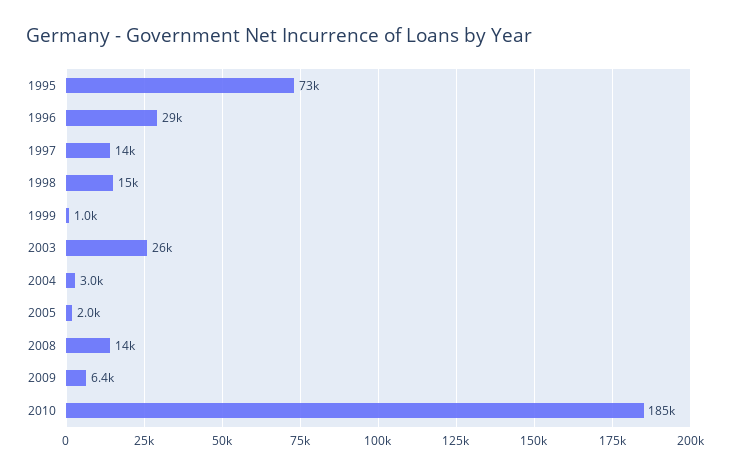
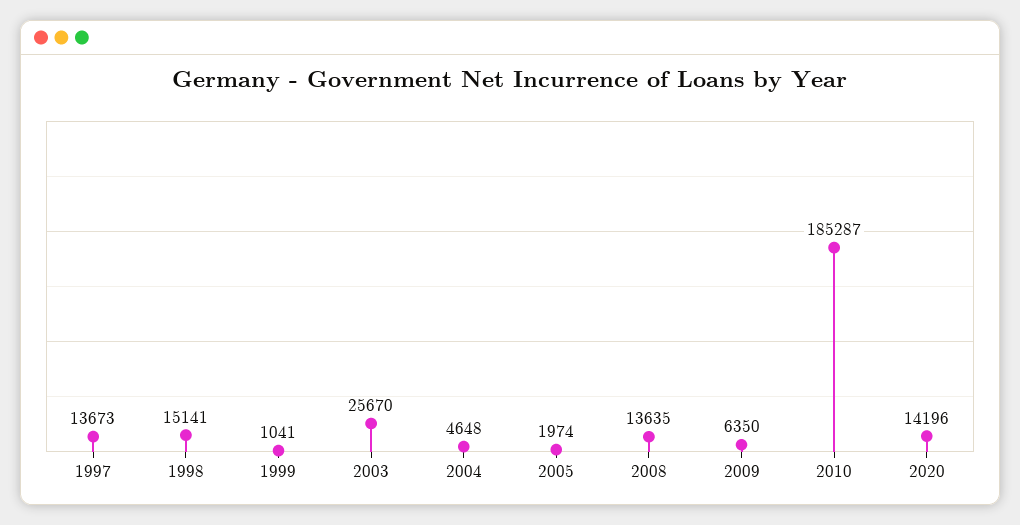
1995: 73000 -> none
1996: 29000 -> none
2004: 3000 -> 4648
2020: none -> 14196

